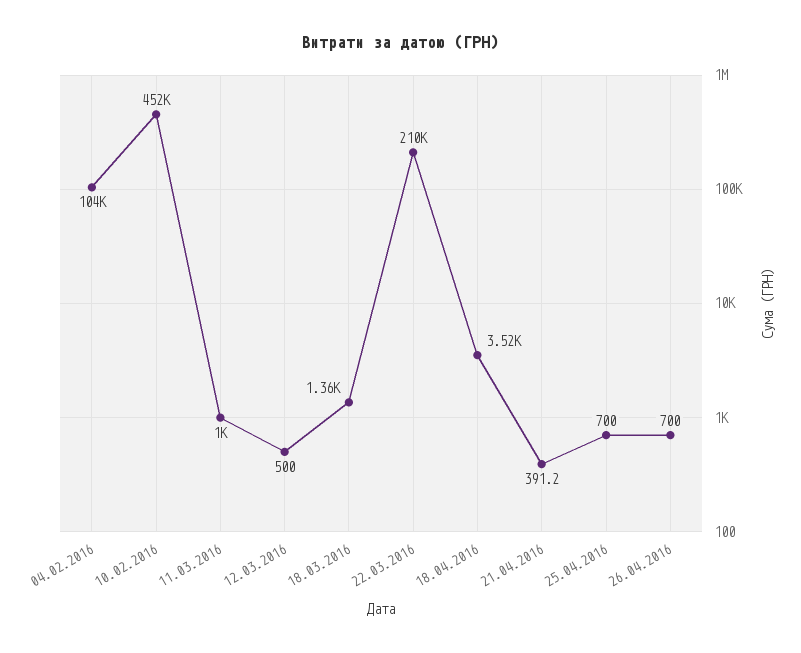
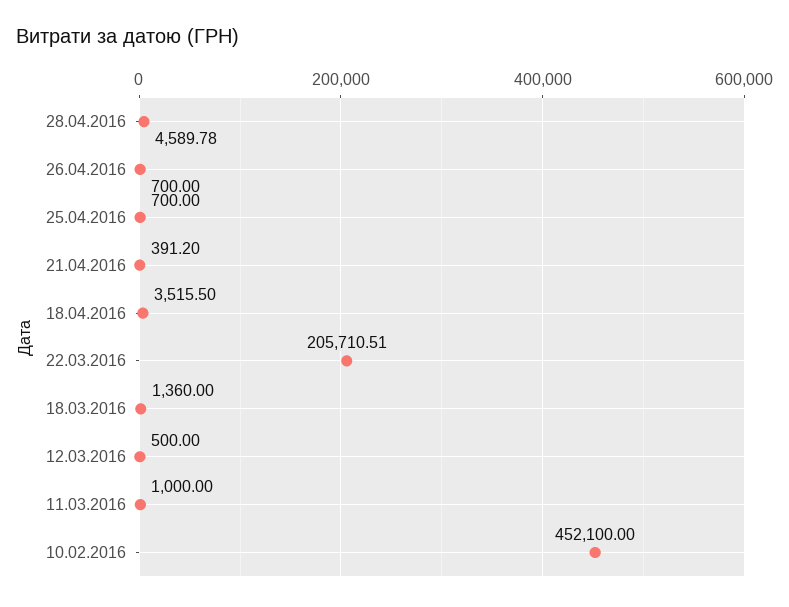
04.02.2016: 104000 -> none
22.03.2016: 210000 -> 205710.51
28.04.2016: none -> 4589.78

